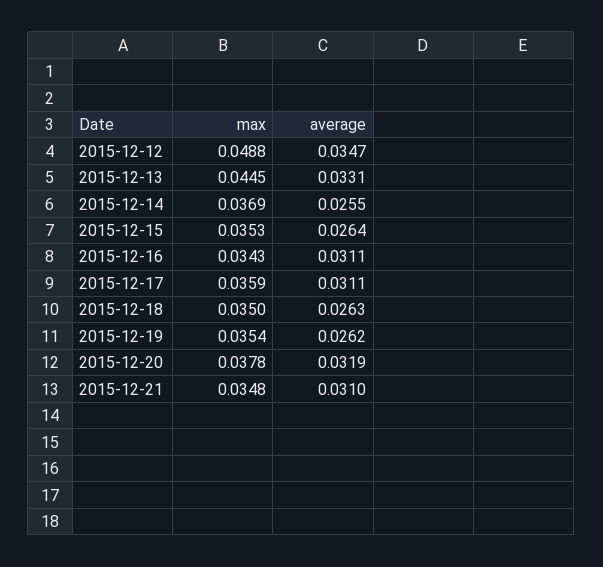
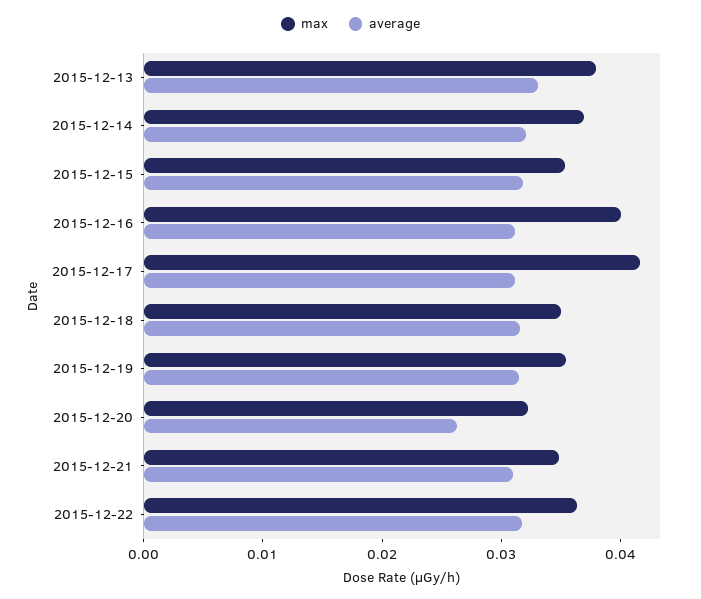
max, 2015-12-12: 0.0488 -> none
average, 2015-12-12: 0.0347 -> none
max, 2015-12-13: 0.0445 -> 0.038
average, 2015-12-14: 0.0255 -> 0.032
average, 2015-12-15: 0.0264 -> 0.032
max, 2015-12-16: 0.0343 -> 0.04
max, 2015-12-17: 0.0359 -> 0.042
average, 2015-12-18: 0.0263 -> 0.032
average, 2015-12-19: 0.0262 -> 0.032
max, 2015-12-20: 0.0378 -> 0.032
average, 2015-12-20: 0.0319 -> 0.026
max, 2015-12-22: none -> 0.036
average, 2015-12-22: none -> 0.032

